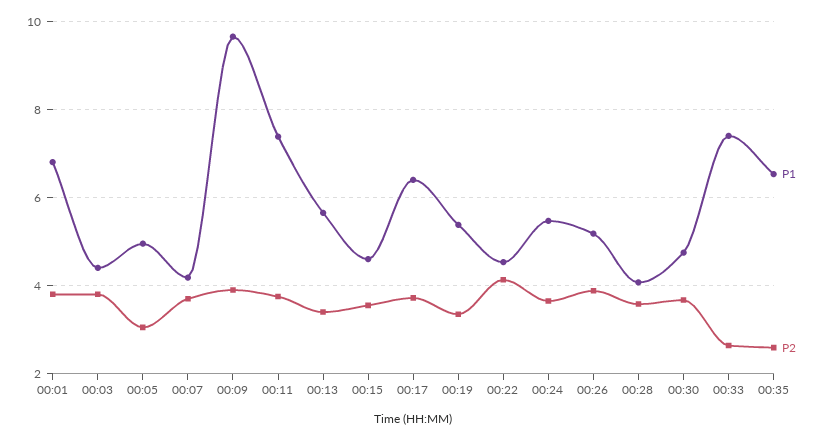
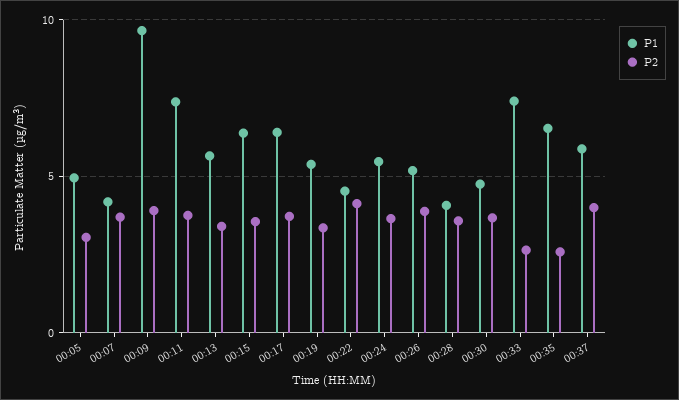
P1, 00:01: 6.8 -> none
P2, 00:01: 3.8 -> none
P1, 00:03: 4.4 -> none
P2, 00:03: 3.8 -> none
P1, 00:15: 4.6 -> 6.5
P1, 00:37: none -> 6
P2, 00:37: none -> 4

